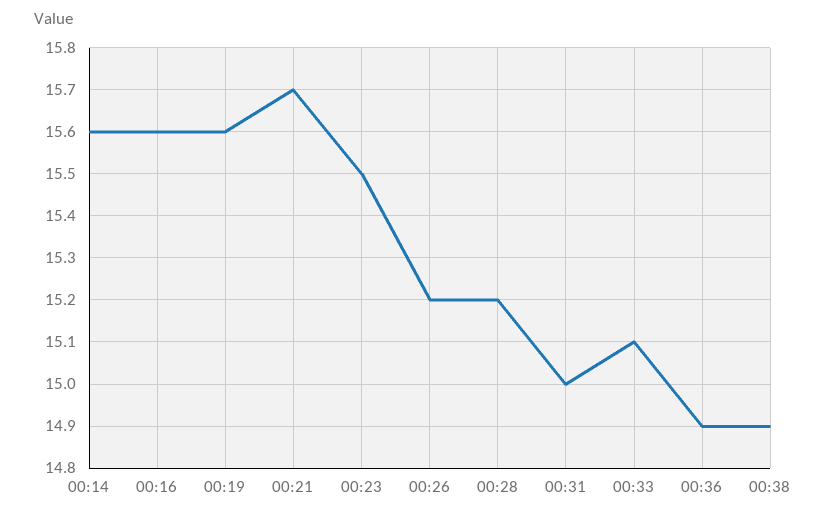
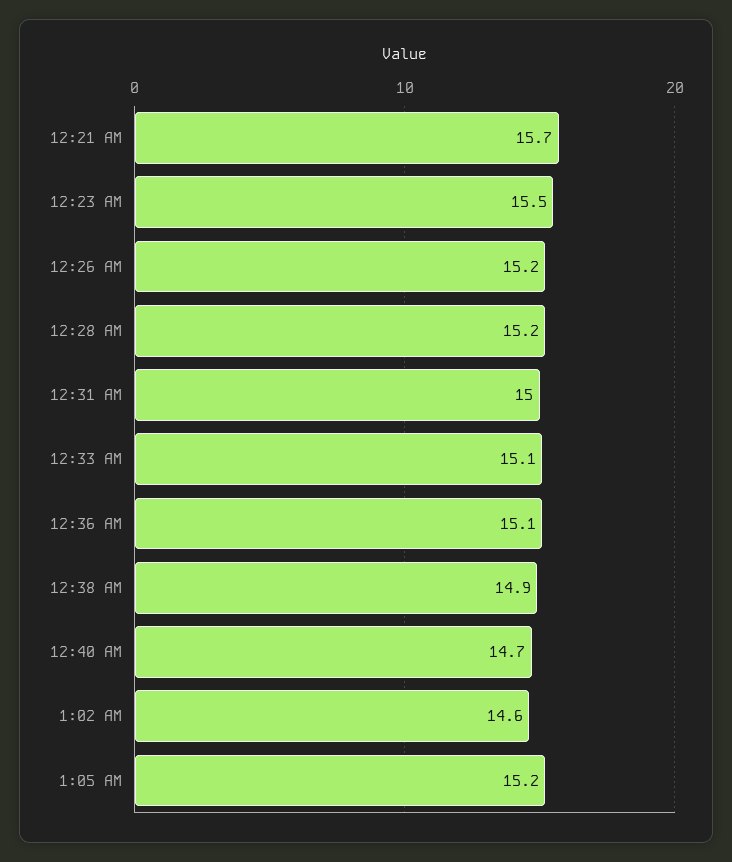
00:14: 15.6 -> none
00:16: 15.6 -> none
00:19: 15.6 -> none
00:36: 14.9 -> 15.1
12:40 AM: none -> 14.7
1:02 AM: none -> 14.6
1:05 AM: none -> 15.2

